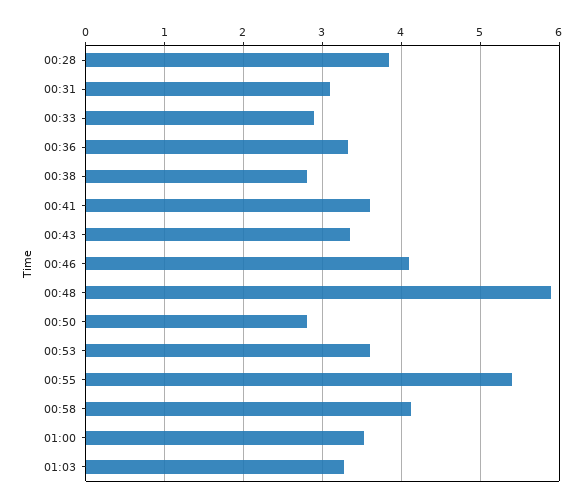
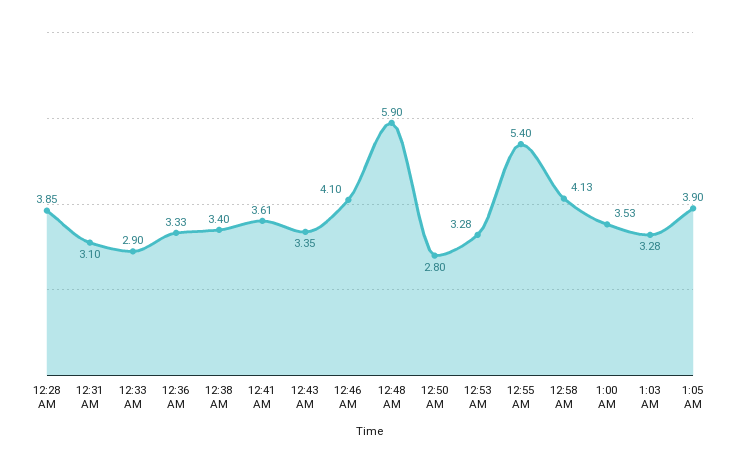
00:38: 2.8 -> 3.4
00:53: 3.6 -> 3.28
1:05 AM: none -> 3.9

